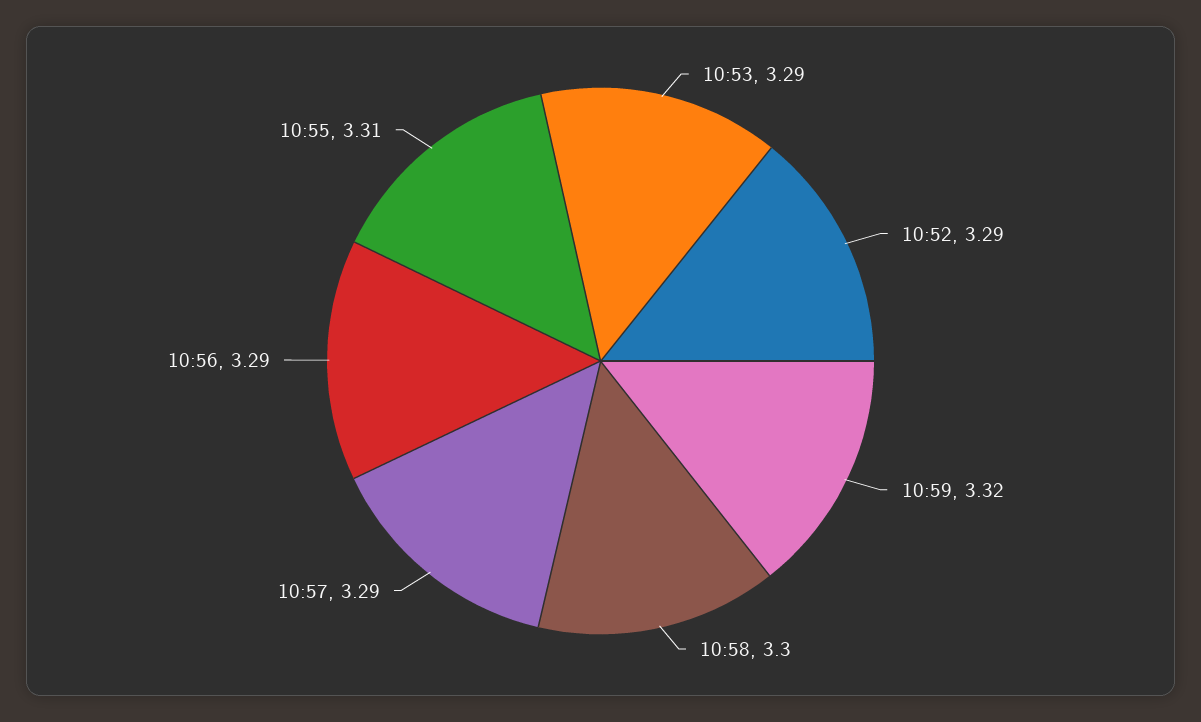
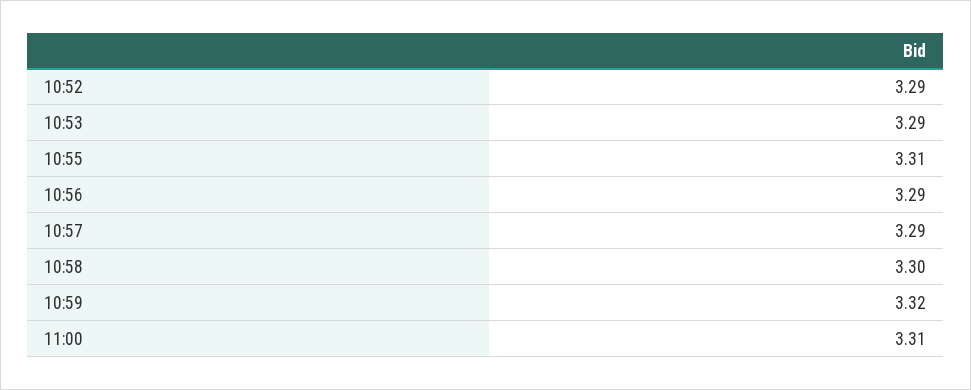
11:00: none -> 3.31

